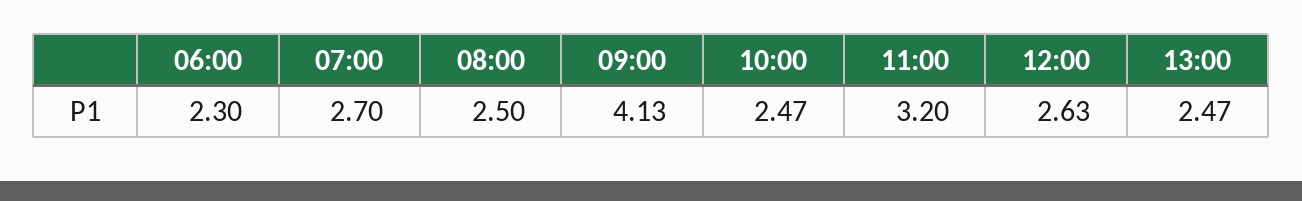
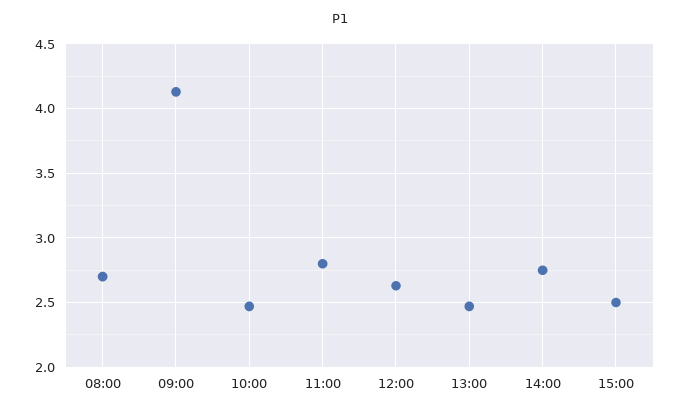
06:00: 2.3 -> none
07:00: 2.7 -> none
08:00: 2.5 -> 2.7
11:00: 3.2 -> 2.8
14:00: none -> 2.75
15:00: none -> 2.5

